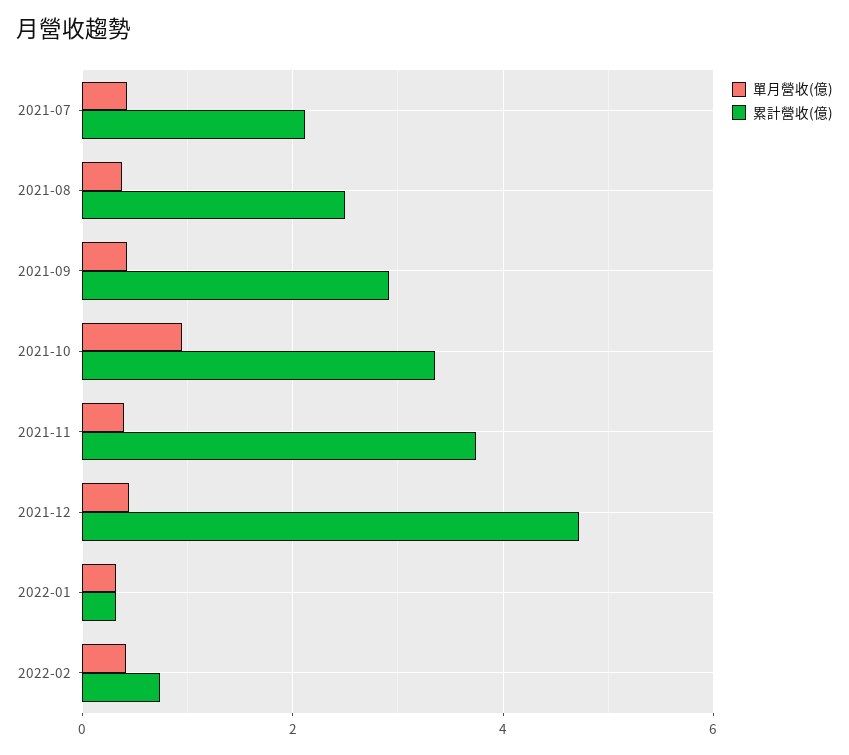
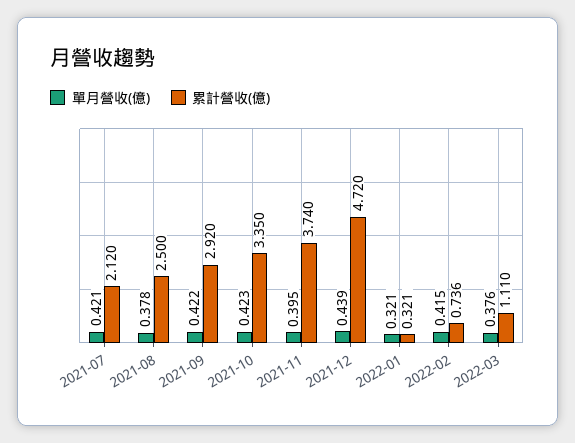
單月營收(億), 2021-10: 1 -> 0.423
單月營收(億), 2022-03: none -> 0.376
累計營收(億), 2022-03: none -> 1.11

